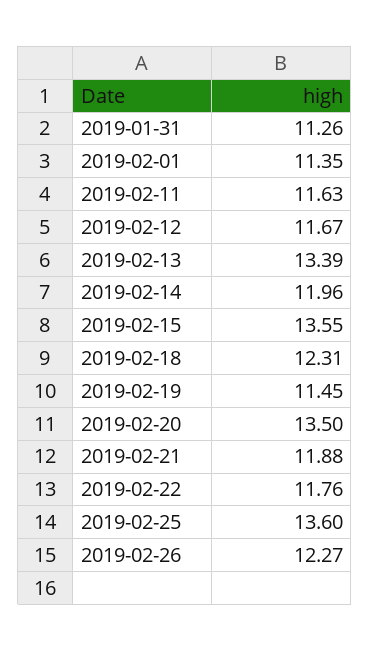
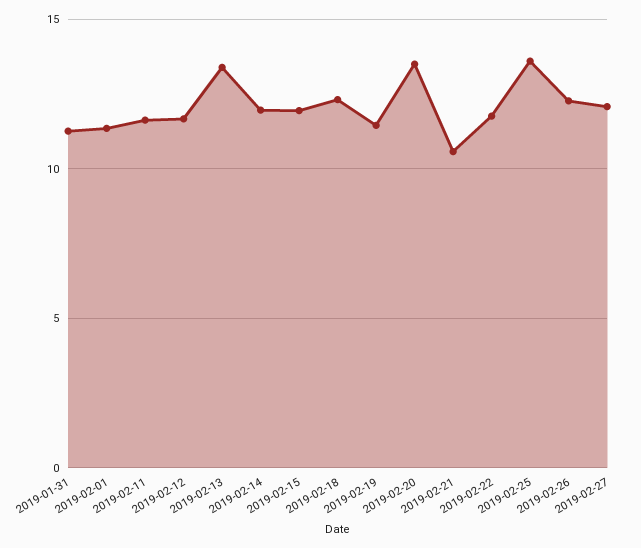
2019-02-15: 13.55 -> 12
2019-02-21: 11.88 -> 10.5
2019-02-27: none -> 12

